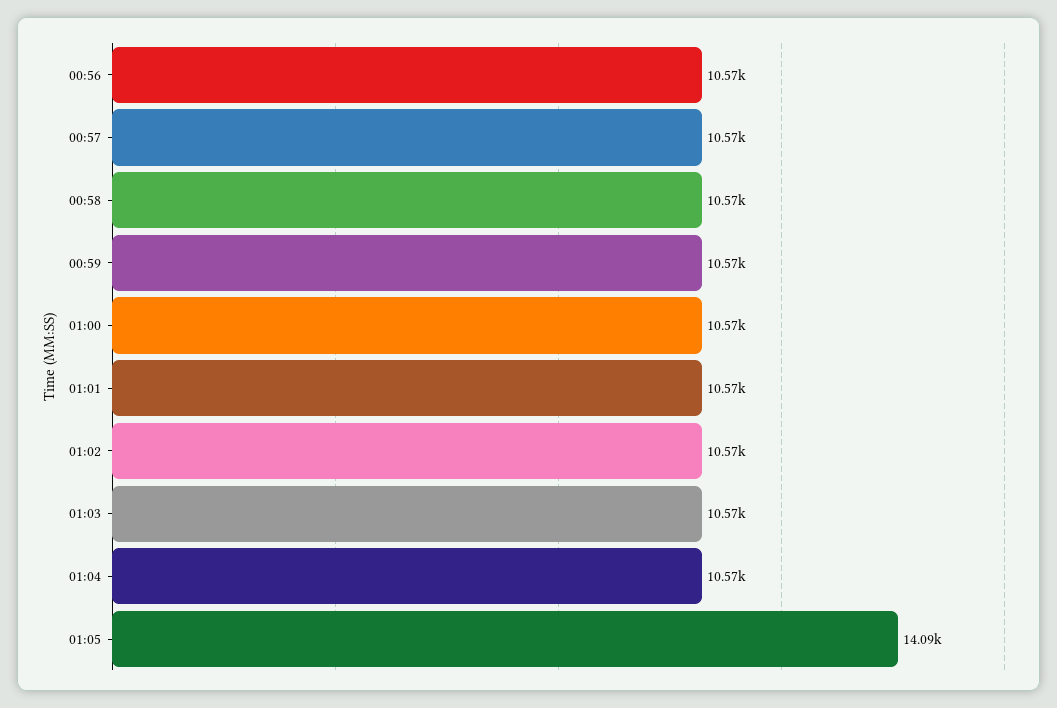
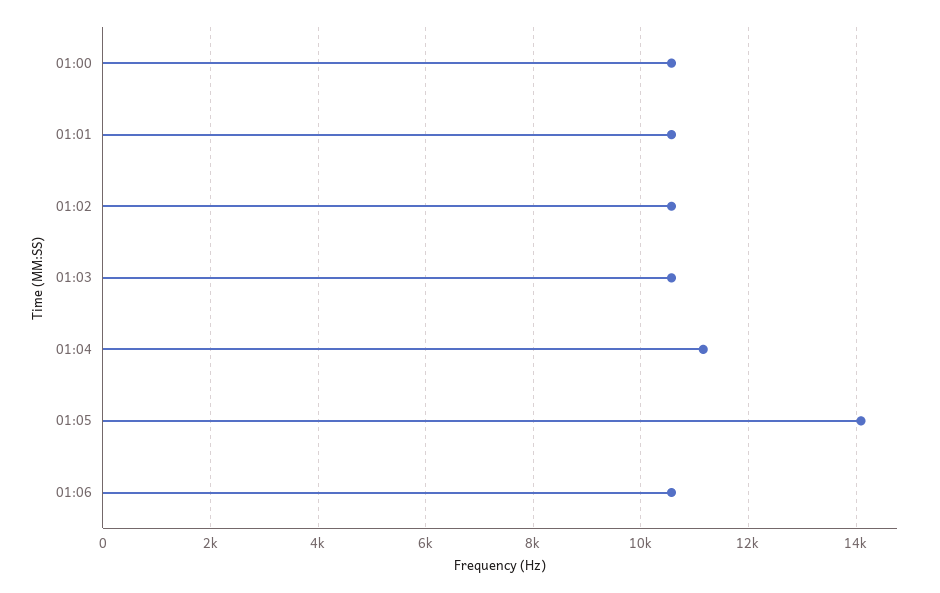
00:56: 10570 -> none
00:57: 10570 -> none
00:58: 10570 -> none
00:59: 10570 -> none
01:04: 10570 -> 11200
01:06: none -> 10600

